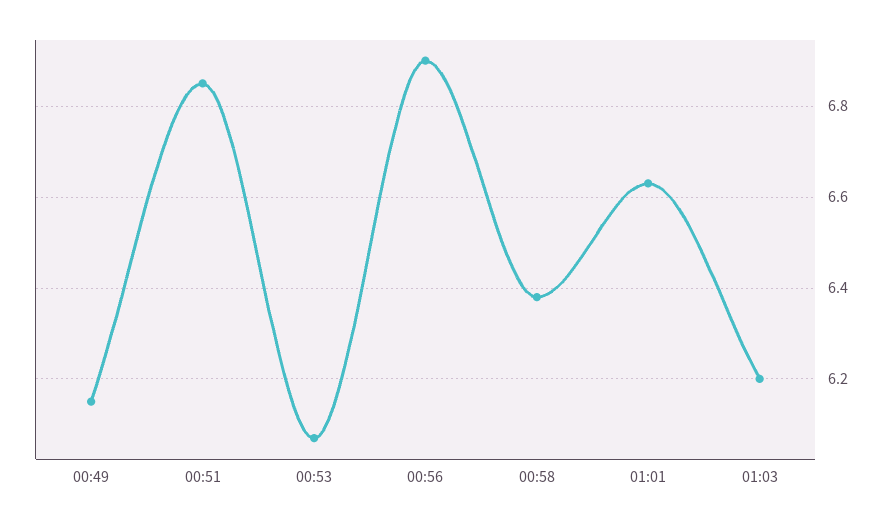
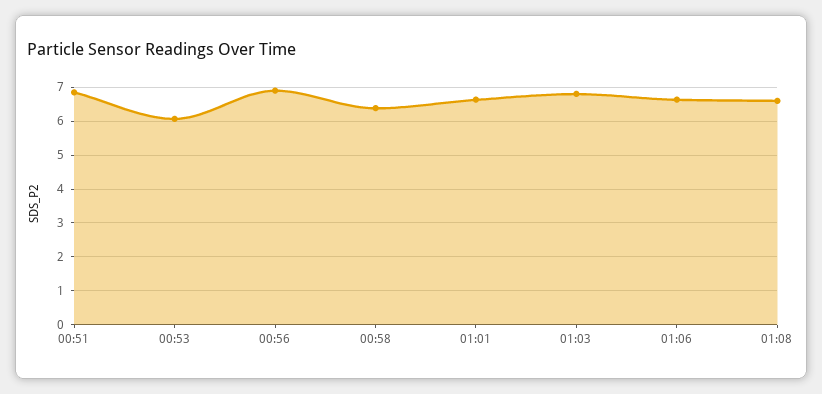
00:49: 6.15 -> none
01:03: 6.2 -> 6.8
01:06: none -> 6.6
01:08: none -> 6.6

